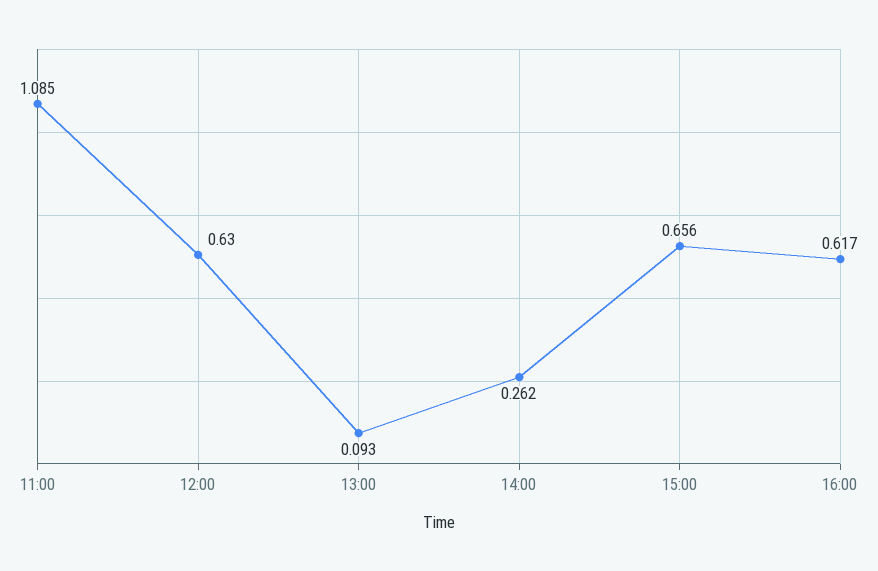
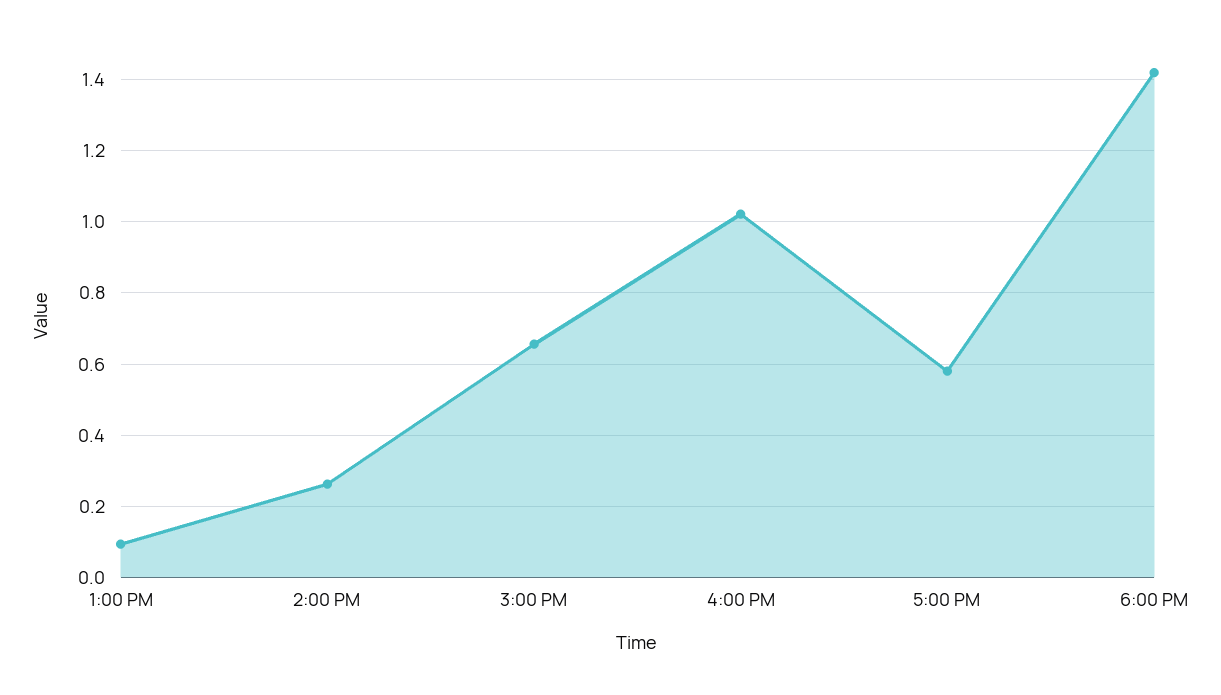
11:00: 1.085 -> none
12:00: 0.63 -> none
16:00: 0.617 -> 1.02
5:00 PM: none -> 0.58
6:00 PM: none -> 1.42

